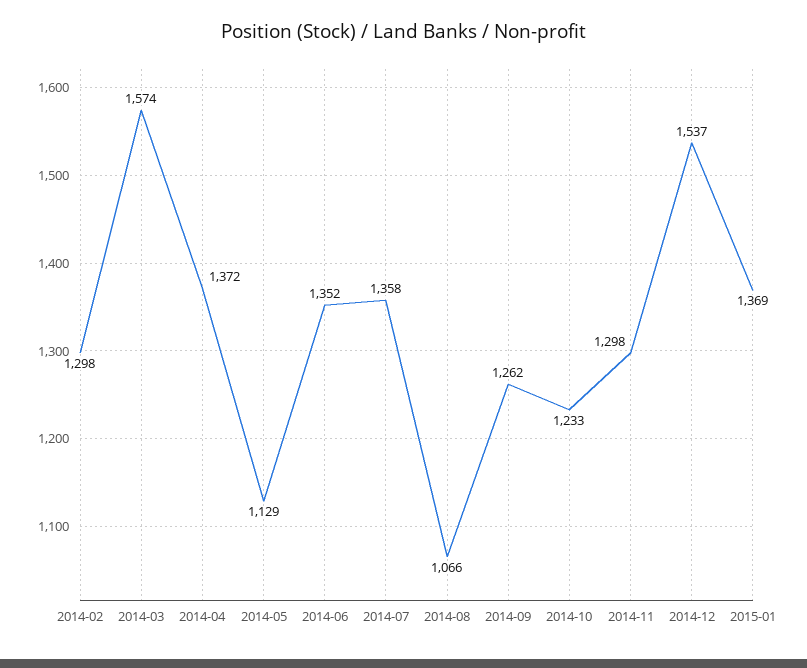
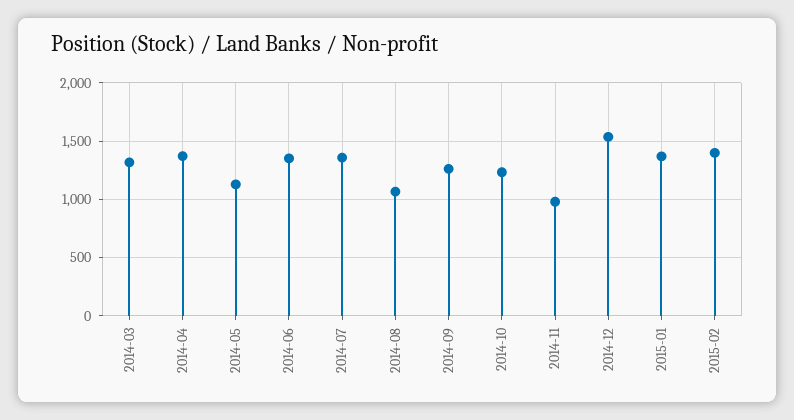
2014-02: 1298 -> none
2014-03: 1574 -> 1300
2014-11: 1298 -> 1000
2015-02: none -> 1400

